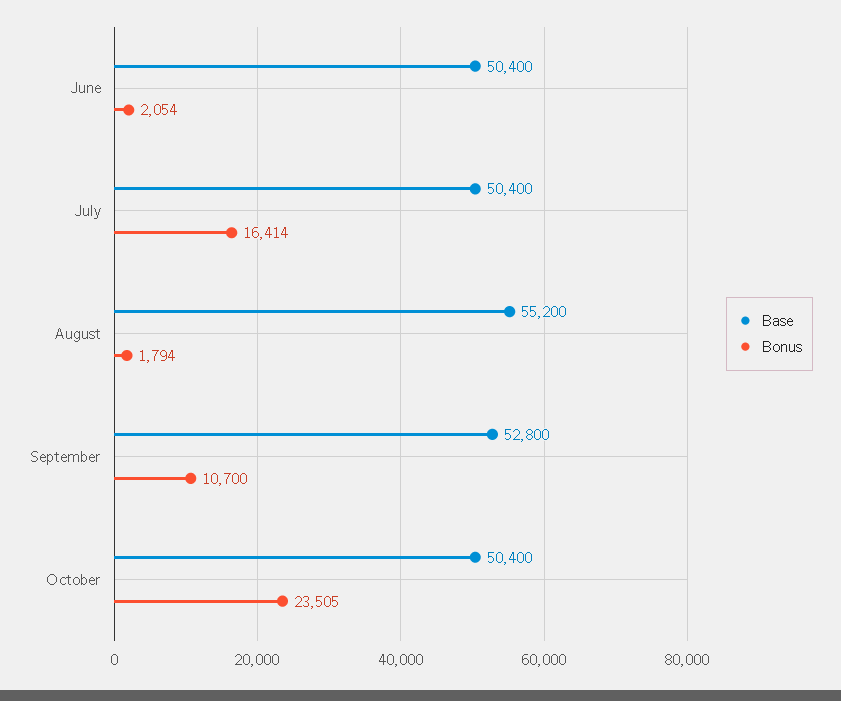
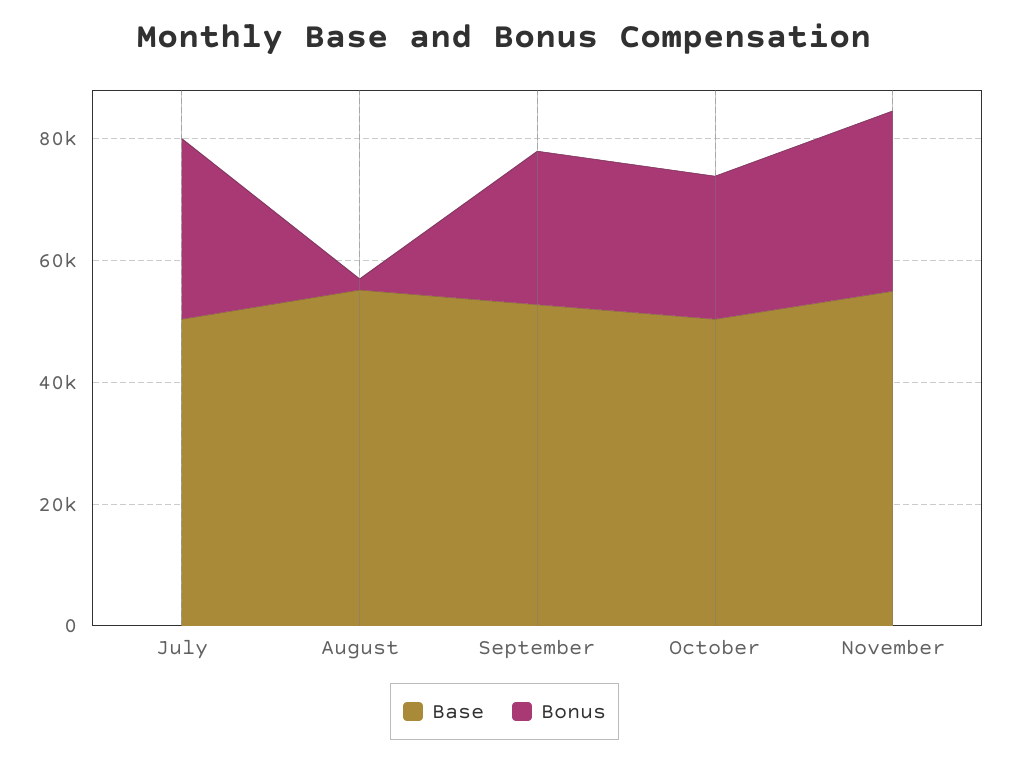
Base, June: 50400 -> none
Bonus, June: 2054 -> none
Bonus, July: 16414 -> 30000
Bonus, September: 10700 -> 25000
Base, November: none -> 55000
Bonus, November: none -> 30000

